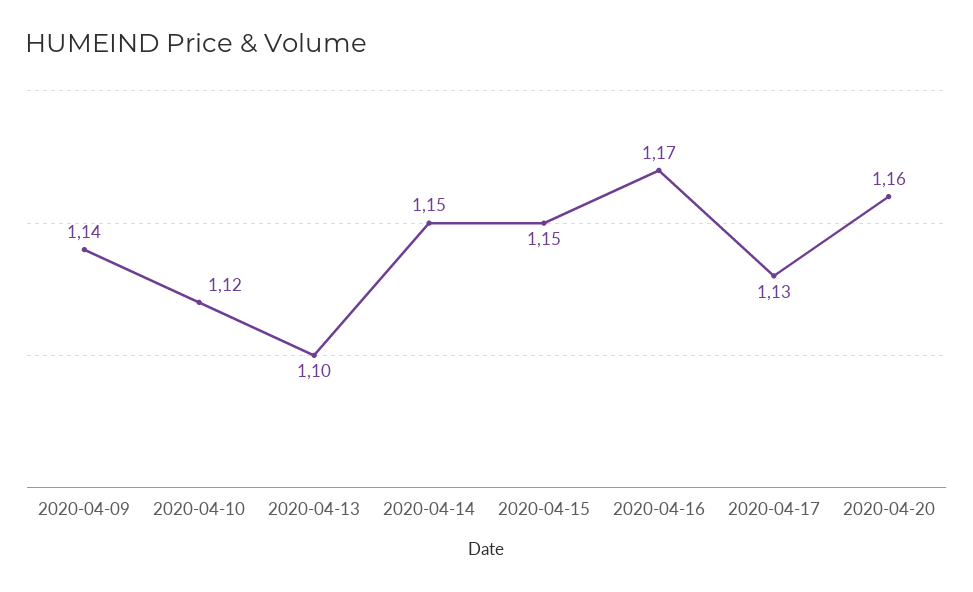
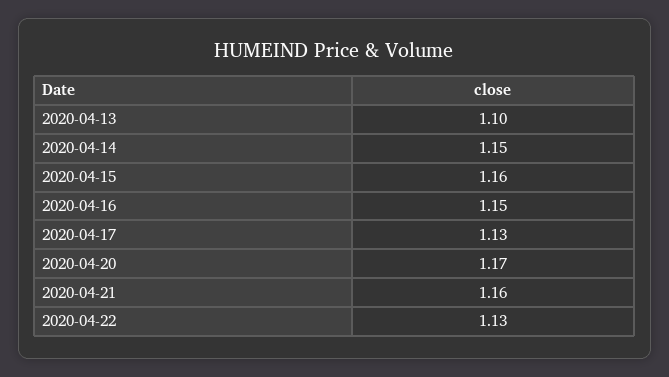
2020-04-09: 1.14 -> none
2020-04-10: 1.12 -> none
2020-04-15: 1.15 -> 1.16
2020-04-16: 1.17 -> 1.15
2020-04-20: 1.16 -> 1.17
2020-04-21: none -> 1.16
2020-04-22: none -> 1.13

